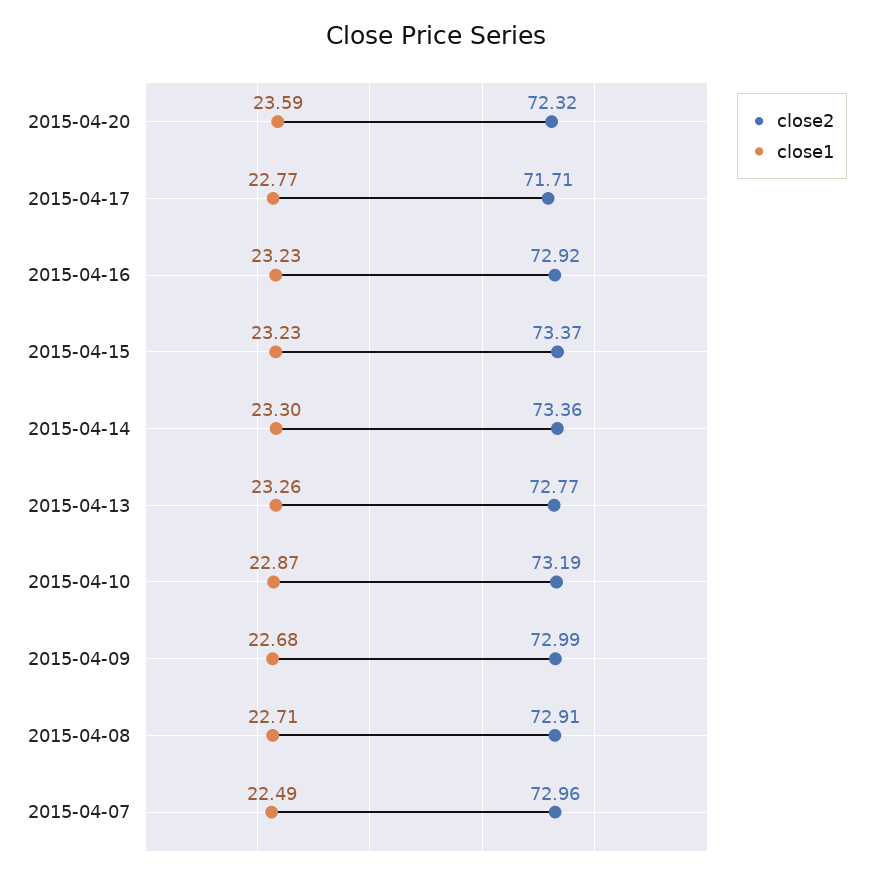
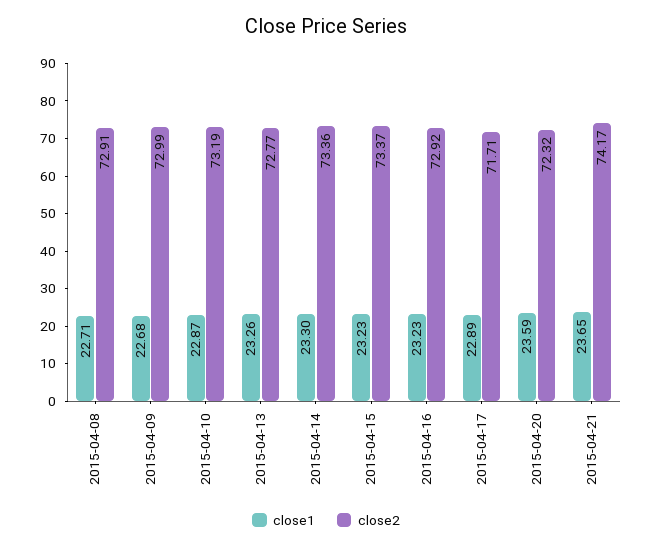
close1, 2015-04-17: 22.77 -> 22.89
close2, 2015-04-07: 72.96 -> none
close1, 2015-04-07: 22.49 -> none
close1, 2015-04-21: none -> 23.65
close2, 2015-04-21: none -> 74.17

